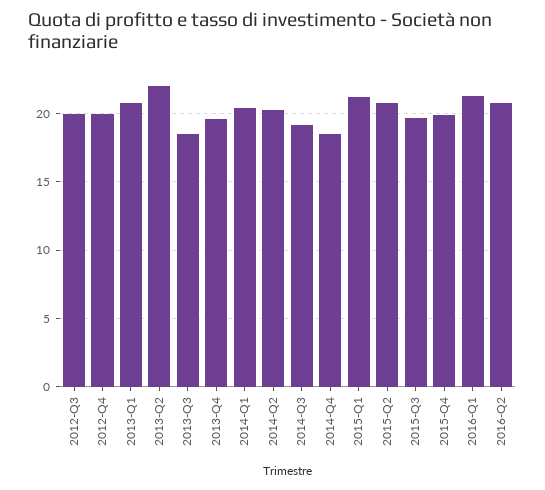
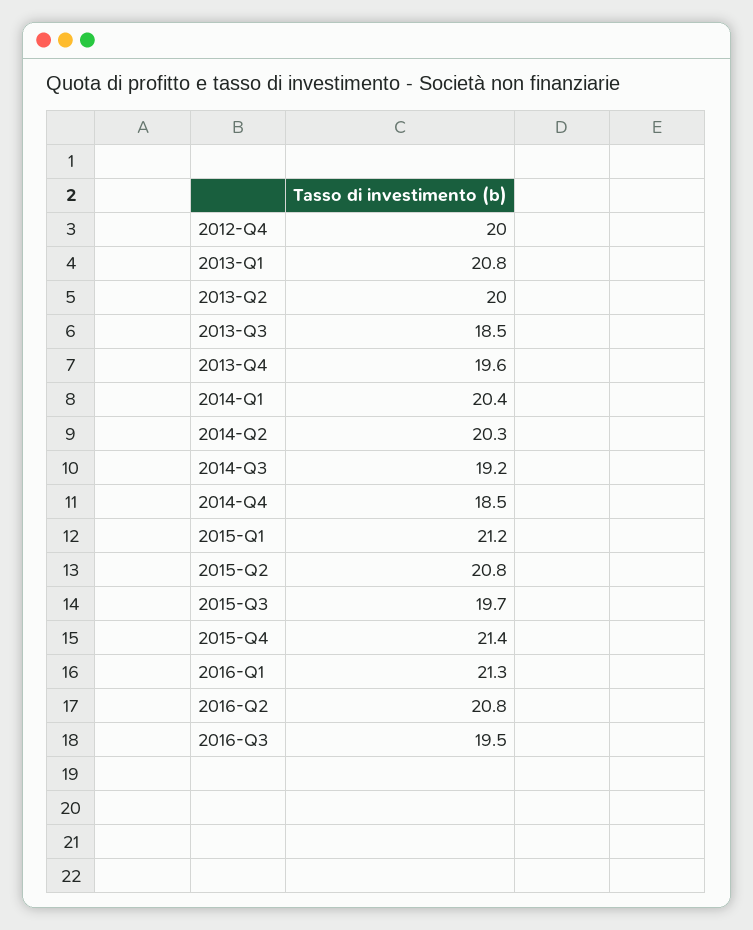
2012-Q3: 20 -> none
2013-Q2: 22 -> 20
2015-Q4: 20 -> 21.4
2016-Q3: none -> 19.5

